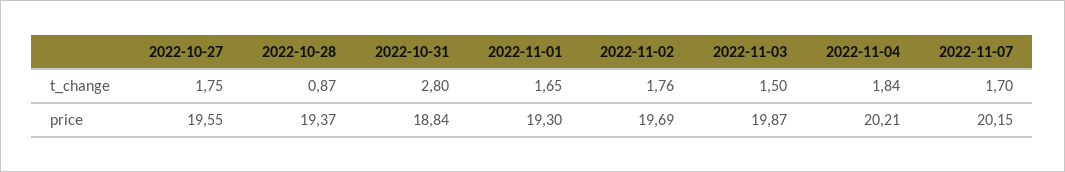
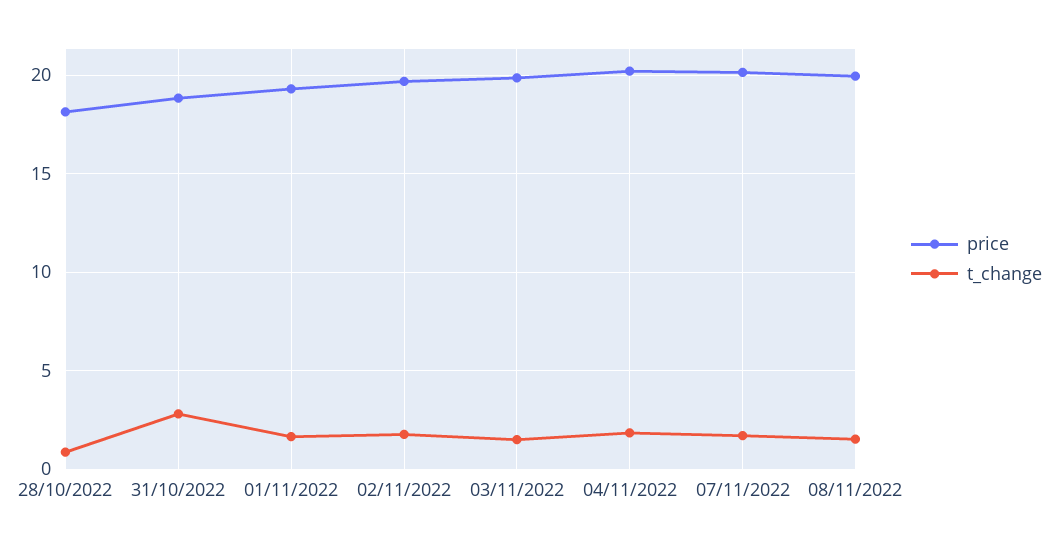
t_change, 2022-10-27: 1.75 -> none
price, 2022-10-27: 19.55 -> none
price, 2022-10-28: 19.37 -> 18
price, 08/11/2022: none -> 20
t_change, 08/11/2022: none -> 1.5

